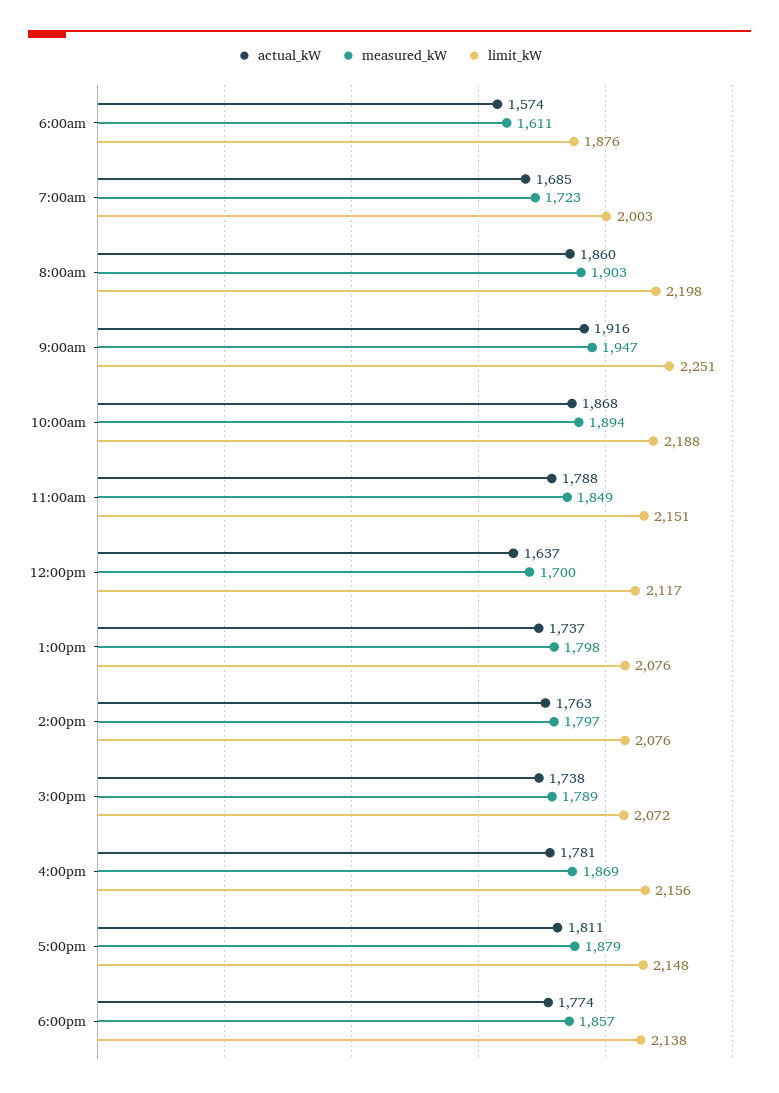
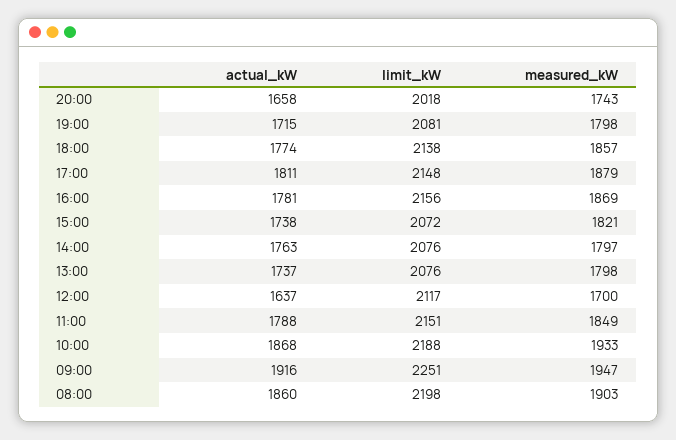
actual_kW, 6:00am: 1574 -> none
measured_kW, 6:00am: 1611 -> none
limit_kW, 6:00am: 1876 -> none
actual_kW, 7:00am: 1685 -> none
measured_kW, 7:00am: 1723 -> none
limit_kW, 7:00am: 2003 -> none
measured_kW, 10:00am: 1894 -> 1933
measured_kW, 3:00pm: 1789 -> 1821
actual_kW, 20:00: none -> 1658
limit_kW, 20:00: none -> 2018
measured_kW, 20:00: none -> 1743
actual_kW, 19:00: none -> 1715
limit_kW, 19:00: none -> 2081
measured_kW, 19:00: none -> 1798

